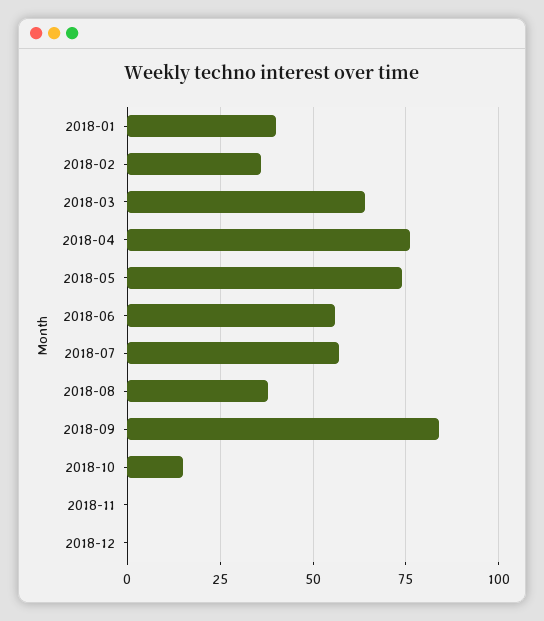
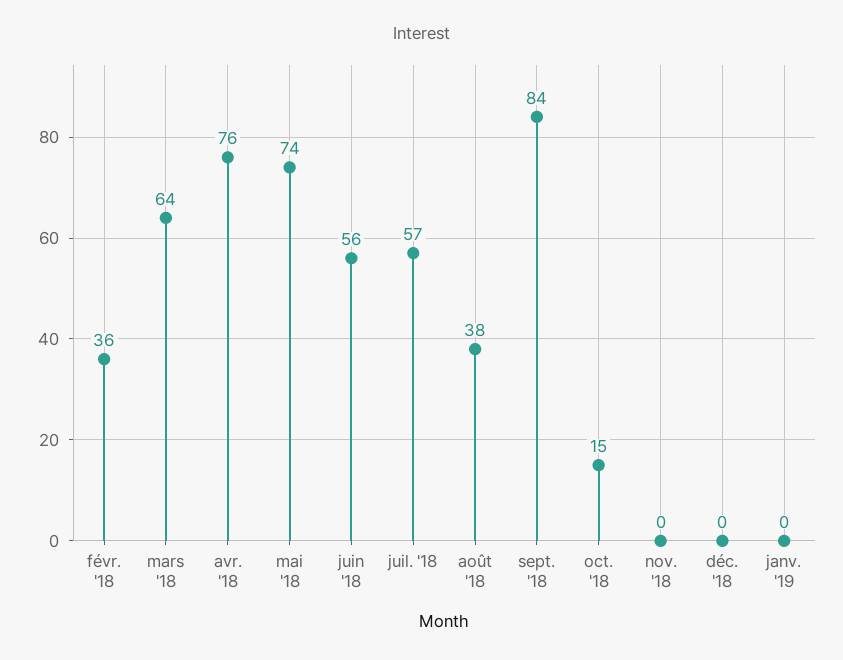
2018-01: 40 -> none
janv. '19: none -> 0

